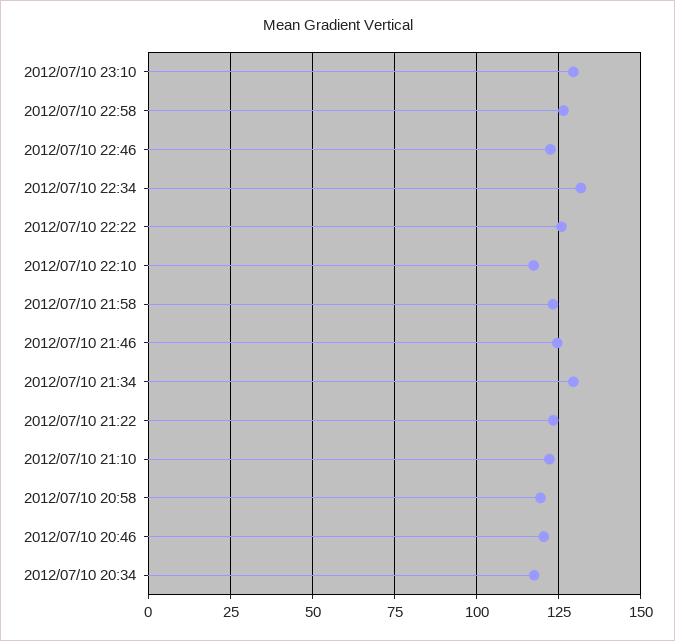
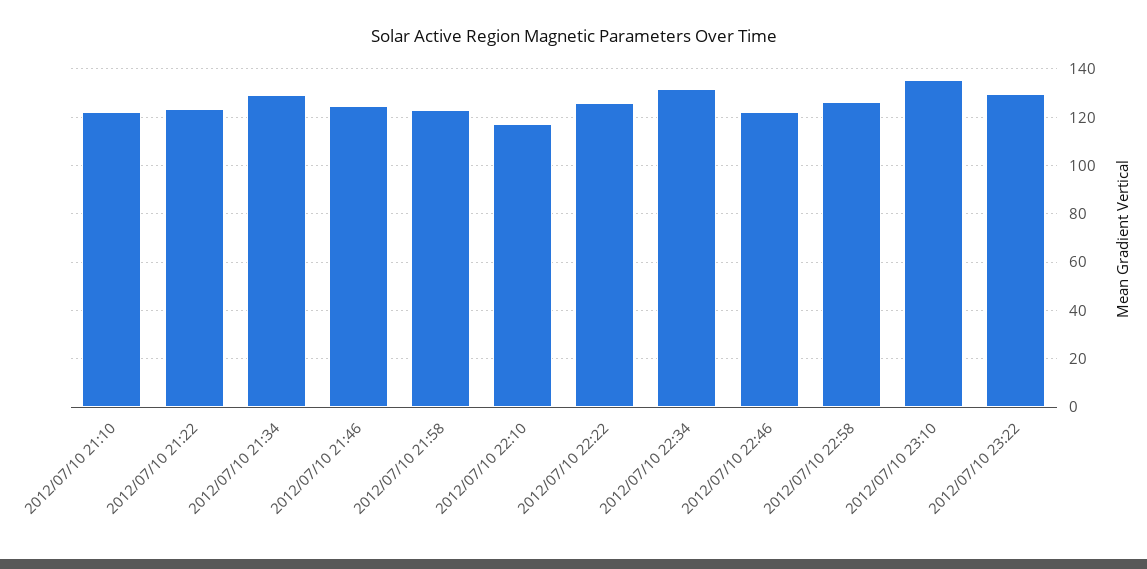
2012/07/10 23:10: 130 -> 135
2012/07/10 20:58: 120 -> none
2012/07/10 20:46: 120 -> none
2012/07/10 20:34: 117.5 -> none
2012/07/10 23:22: none -> 130

